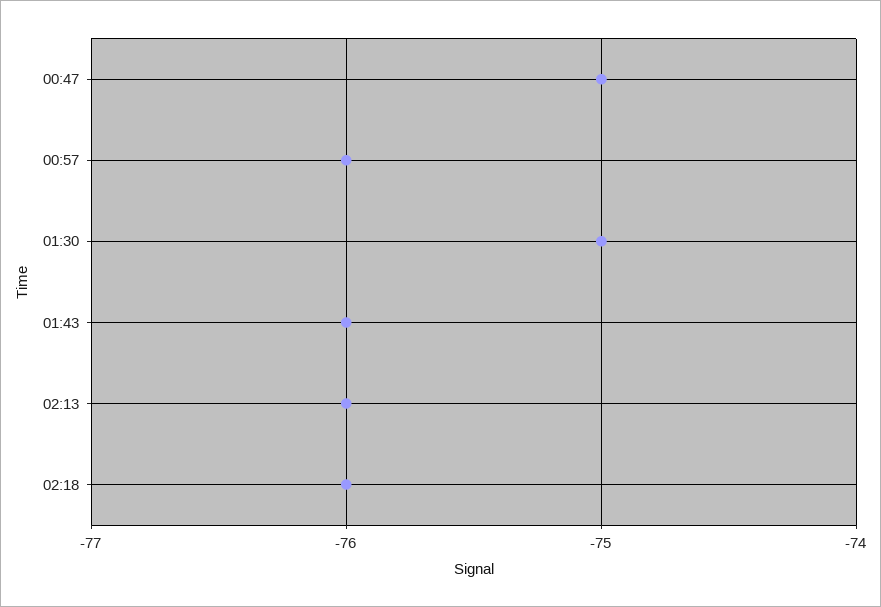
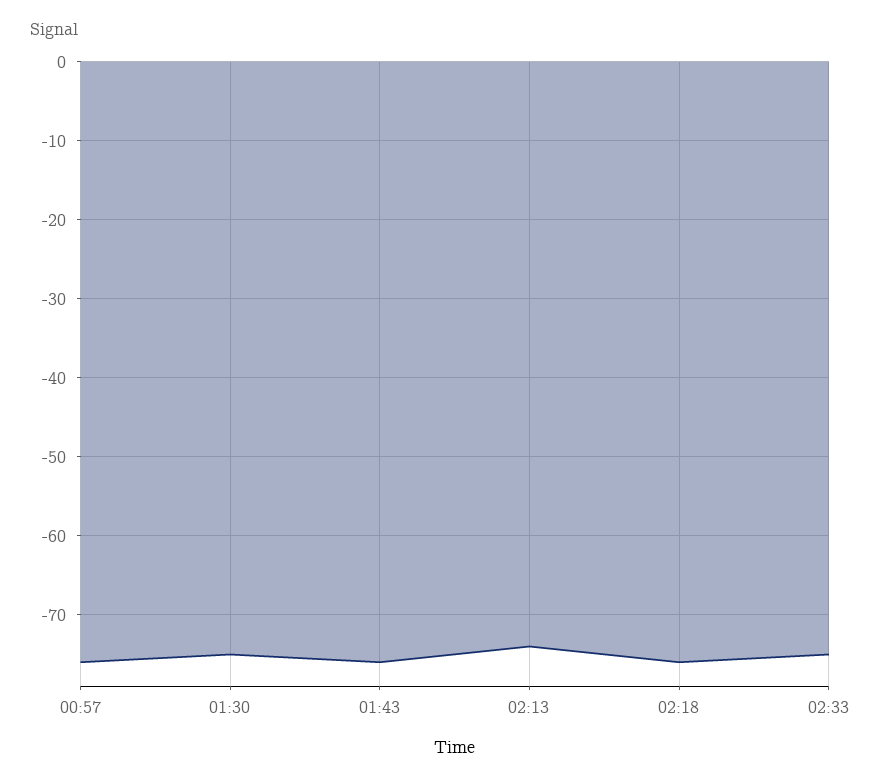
00:47: -75 -> none
02:13: -76 -> -74
02:33: none -> -75

